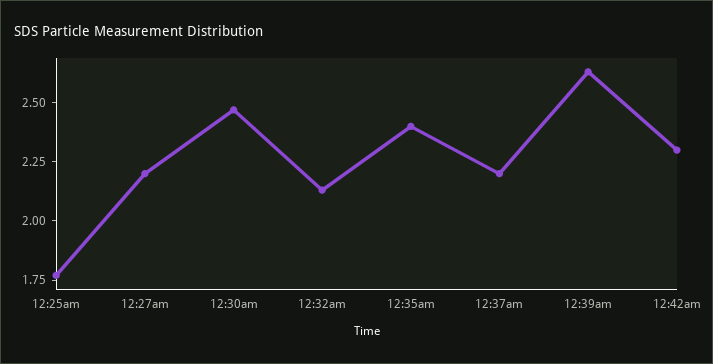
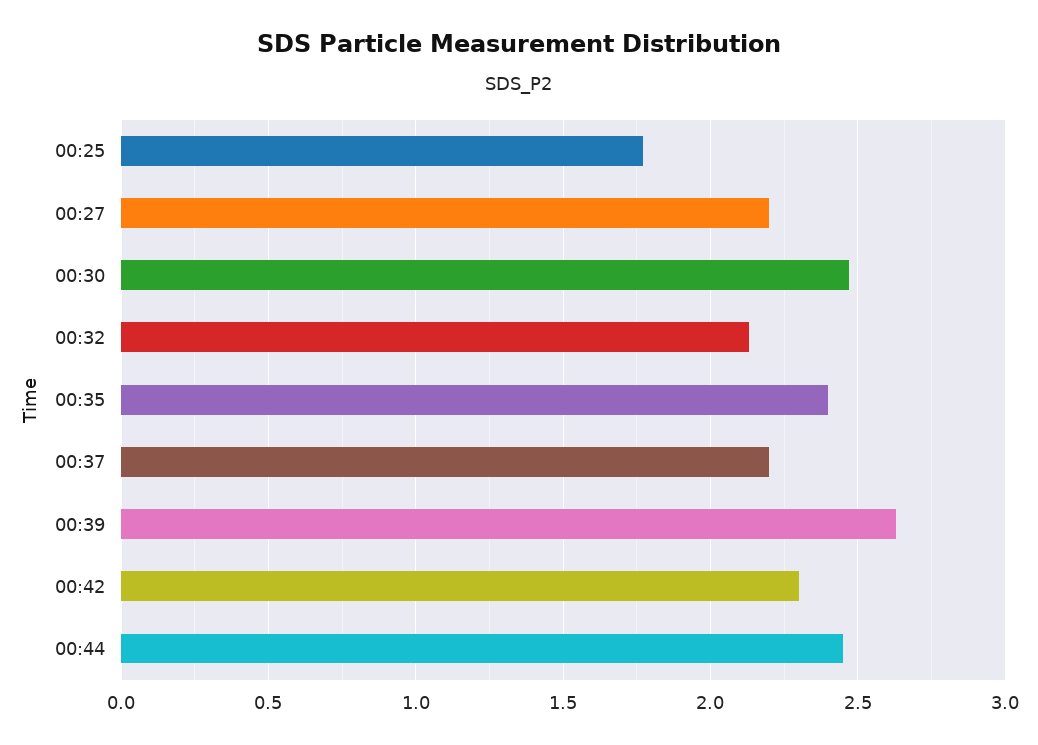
00:44: none -> 2.45

